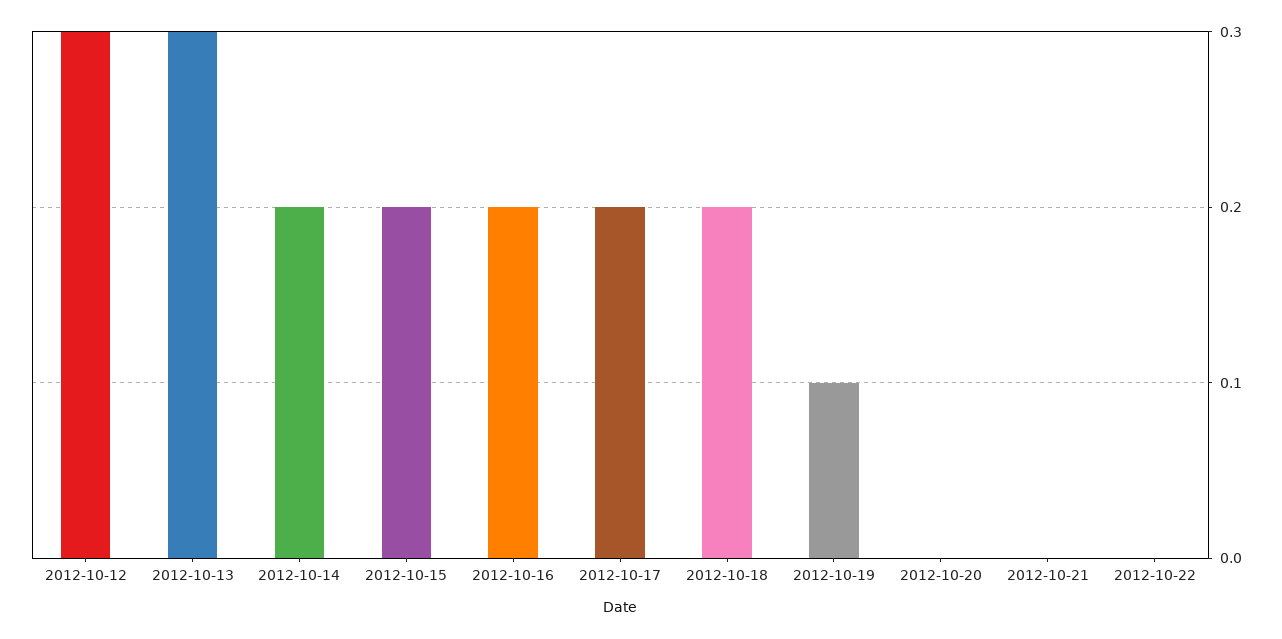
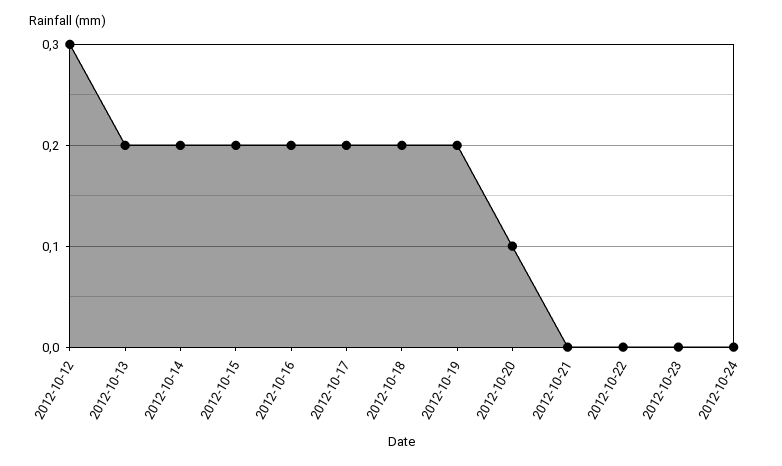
2012-10-13: 0.3 -> 0.2
2012-10-19: 0.1 -> 0.2
2012-10-20: 0 -> 0.1
2012-10-23: none -> 0
2012-10-24: none -> 0

